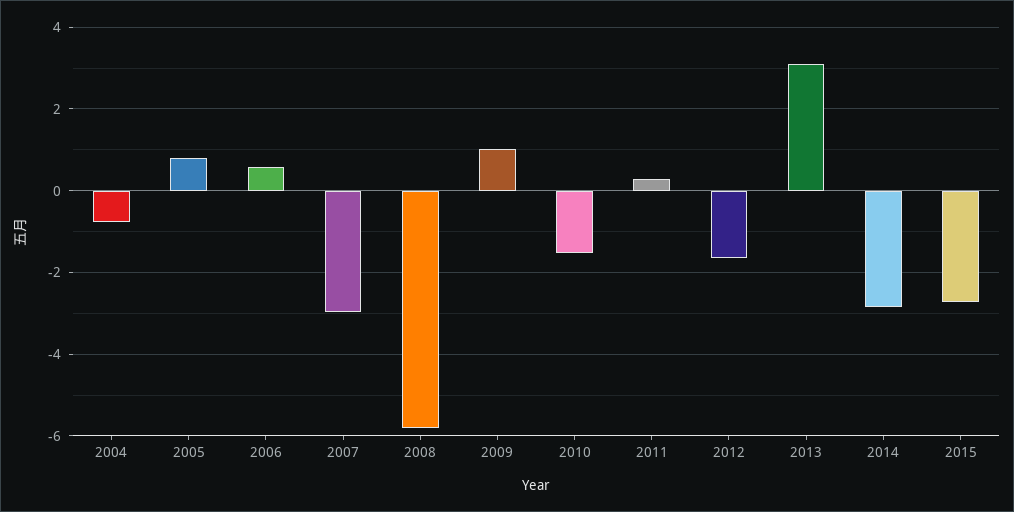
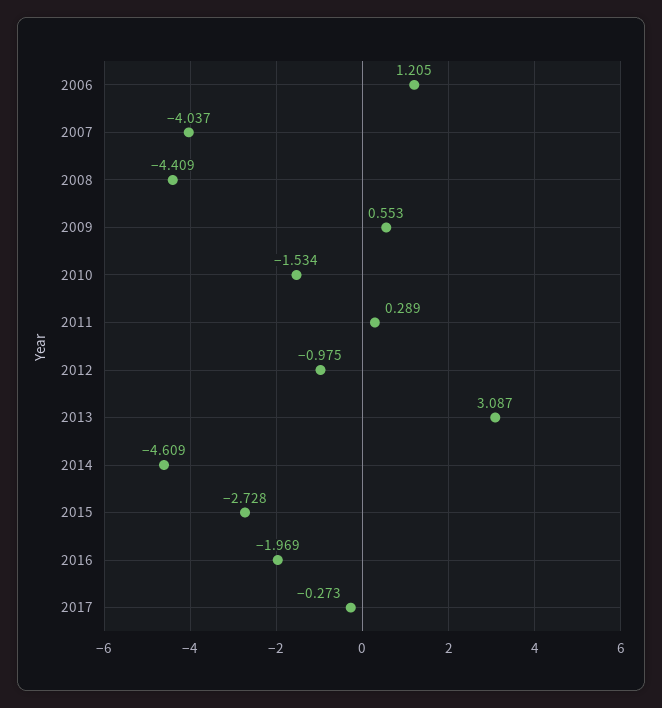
2004: -0.8 -> none
2005: 0.8 -> none
2006: 0.6 -> 1.205
2007: -3 -> -4.037
2008: -5.8 -> -4.409
2009: 1 -> 0.553
2012: -1.6 -> -0.975
2014: -2.8 -> -4.609
2016: none -> -1.969
2017: none -> -0.273

